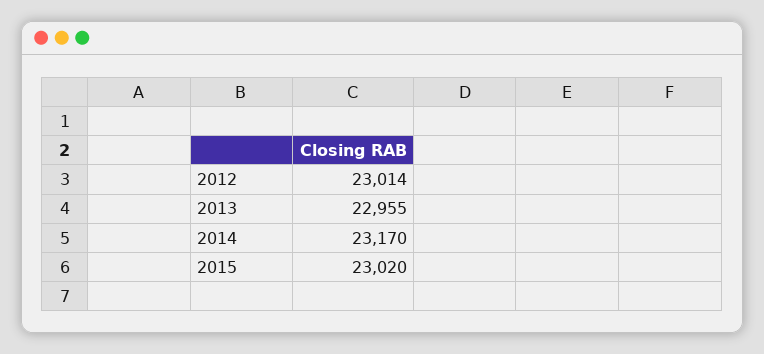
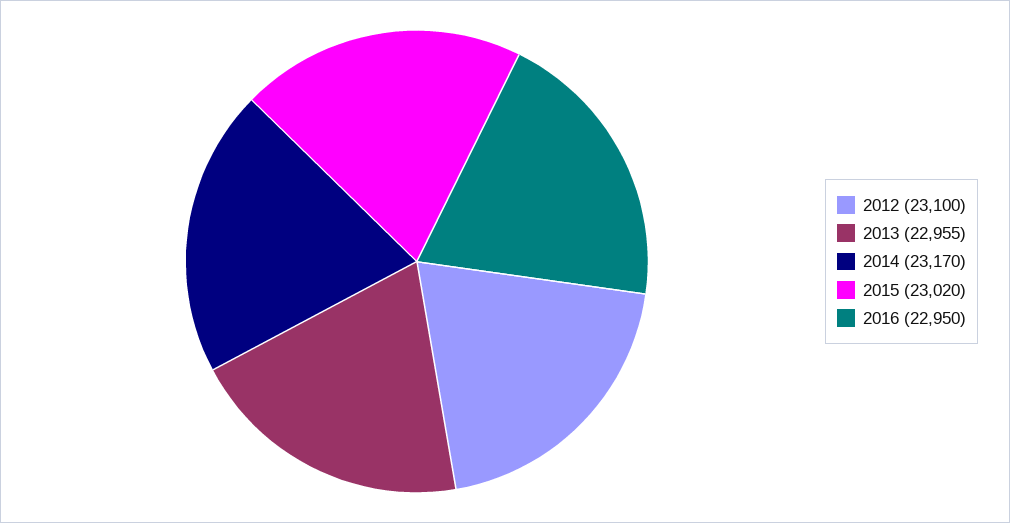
2012: 23014 -> 23100
2016: none -> 22950

